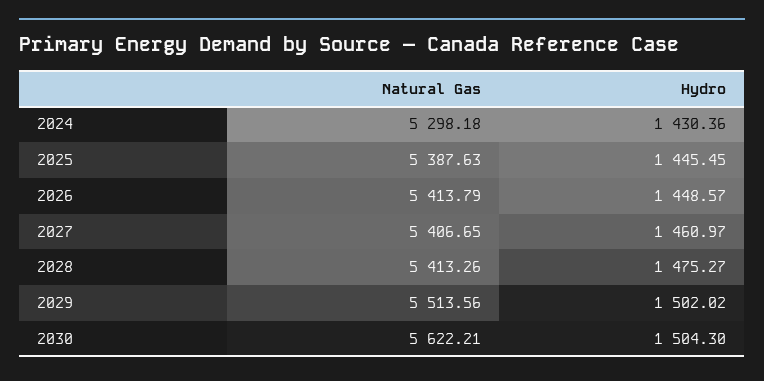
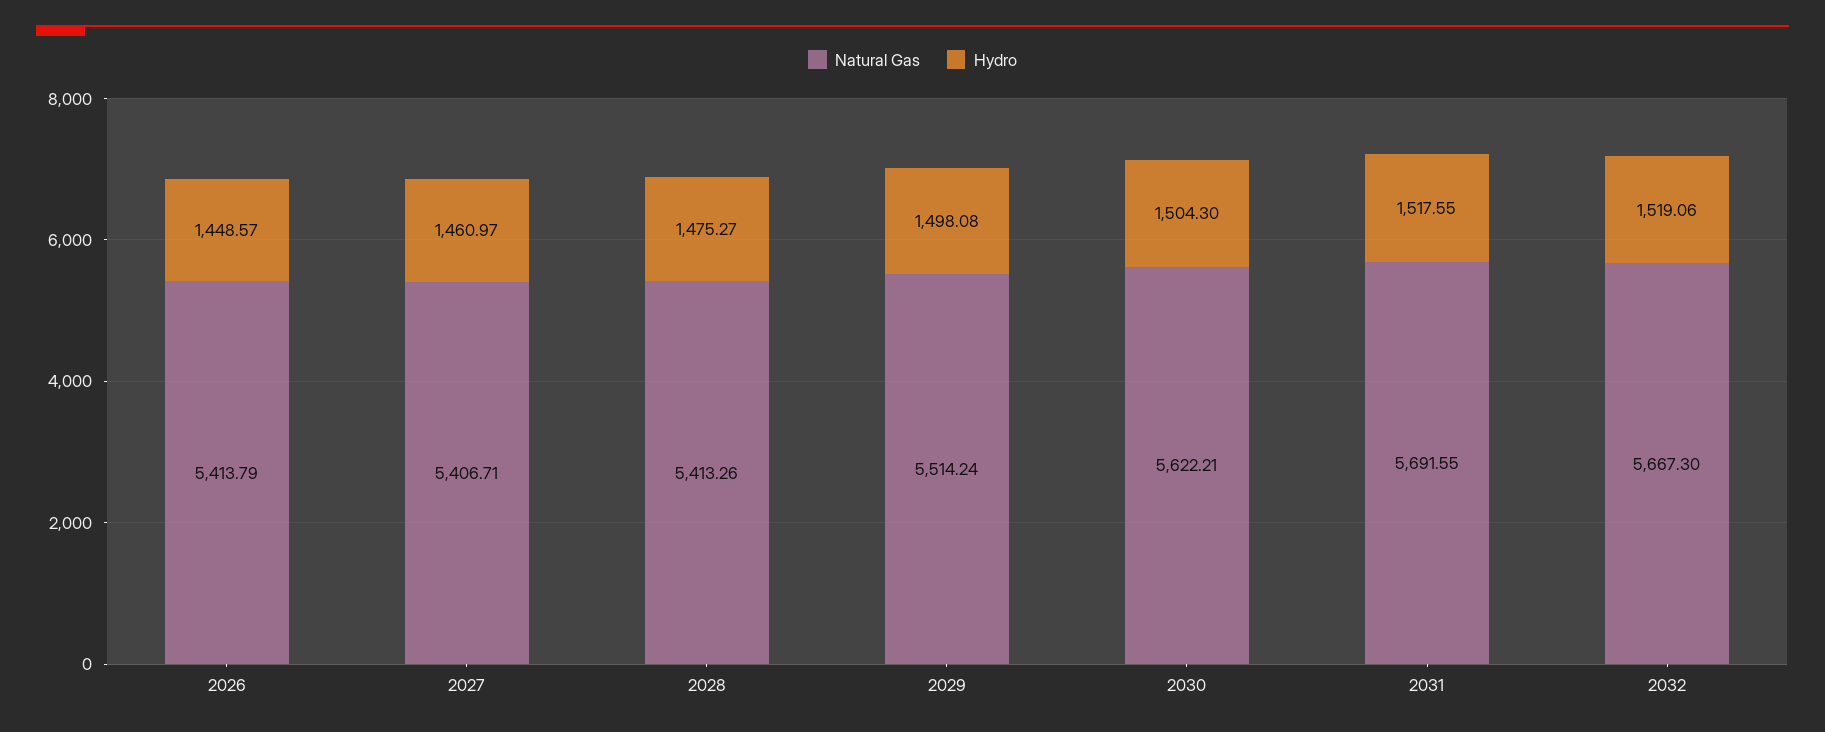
Natural Gas, 2024: 5298.18 -> none
Hydro, 2024: 1430.36 -> none
Natural Gas, 2025: 5387.63 -> none
Hydro, 2025: 1445.45 -> none
Natural Gas, 2027: 5406.65 -> 5406.71
Natural Gas, 2029: 5513.56 -> 5514.24
Hydro, 2029: 1502.02 -> 1498.08
Natural Gas, 2031: none -> 5691.55
Hydro, 2031: none -> 1517.55
Natural Gas, 2032: none -> 5667.3
Hydro, 2032: none -> 1519.06

